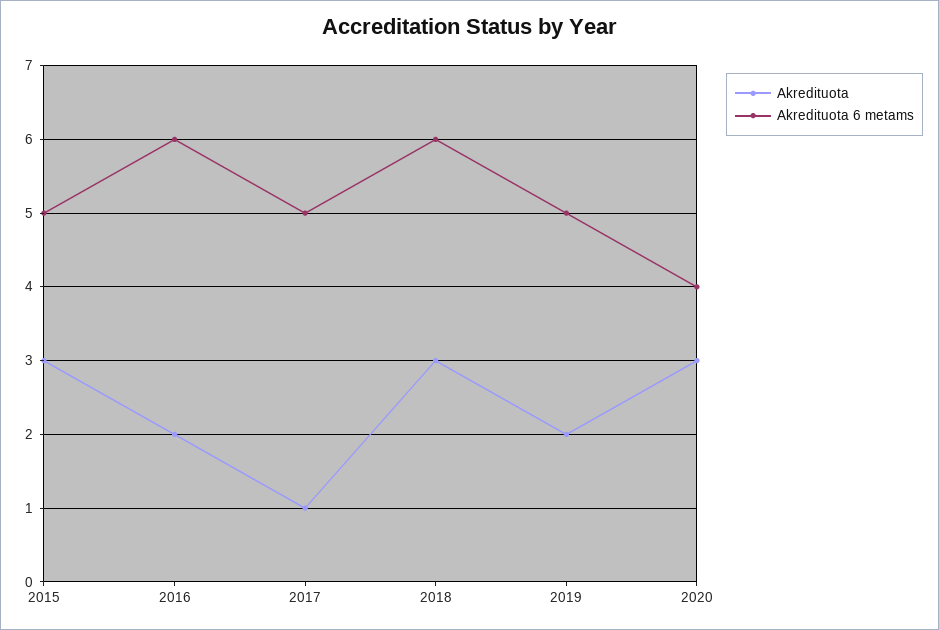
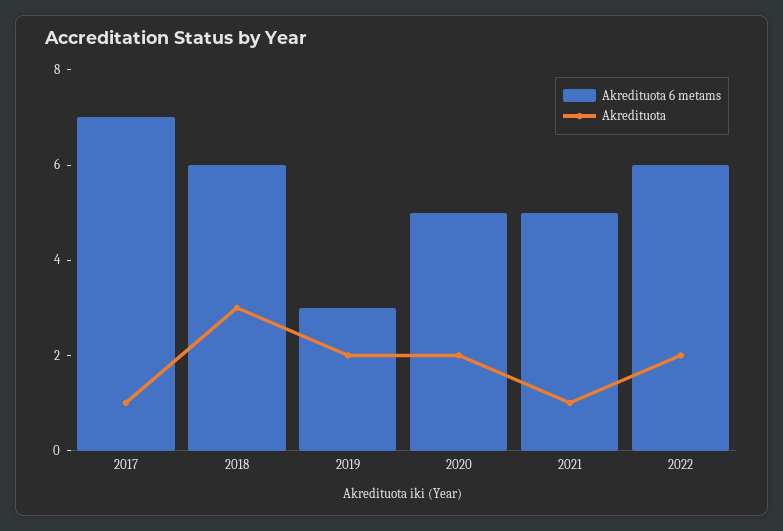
Akredituota, 2015: 3 -> none
Akredituota 6 metams, 2015: 5 -> none
Akredituota, 2016: 2 -> none
Akredituota 6 metams, 2016: 6 -> none
Akredituota 6 metams, 2017: 5 -> 7
Akredituota 6 metams, 2019: 5 -> 3
Akredituota, 2020: 3 -> 2
Akredituota 6 metams, 2020: 4 -> 5
Akredituota 6 metams, 2021: none -> 5
Akredituota, 2021: none -> 1
Akredituota 6 metams, 2022: none -> 6
Akredituota, 2022: none -> 2

